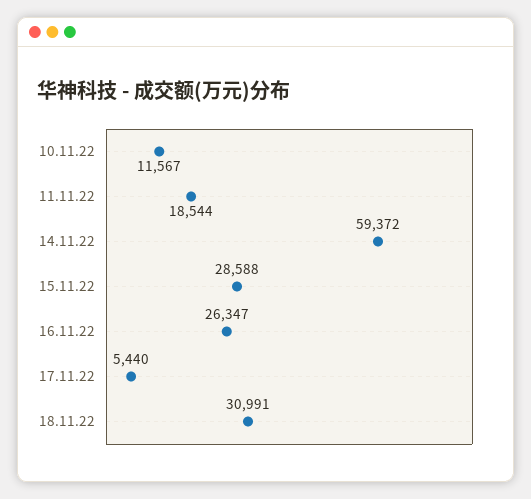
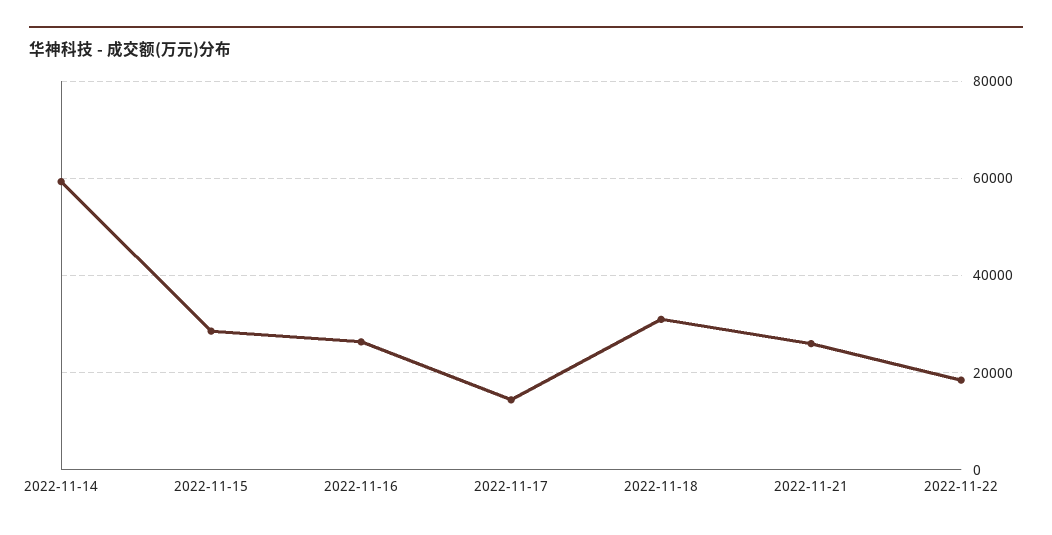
10.11.22: 11567 -> none
11.11.22: 18544 -> none
17.11.22: 5440 -> 14000
2022-11-21: none -> 26000
2022-11-22: none -> 18000

